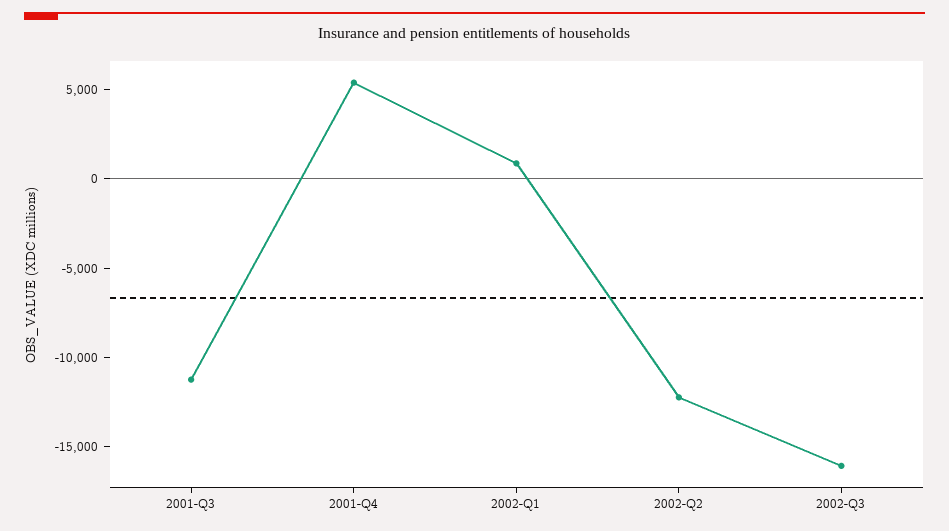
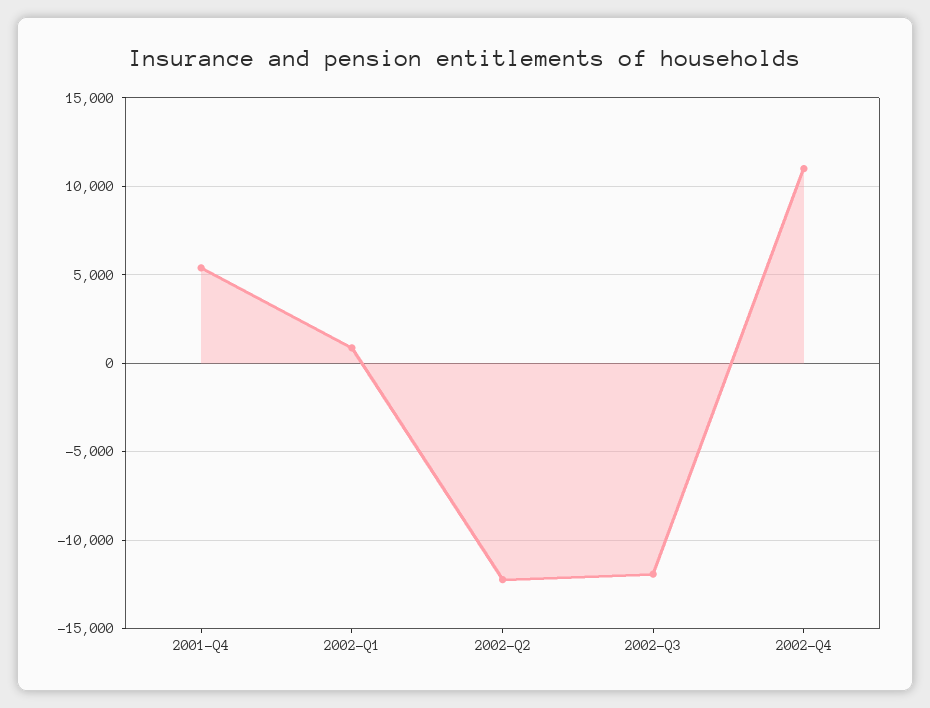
2001-Q3: -11000 -> none
2002-Q3: -16000 -> -12000
2002-Q4: none -> 11000

